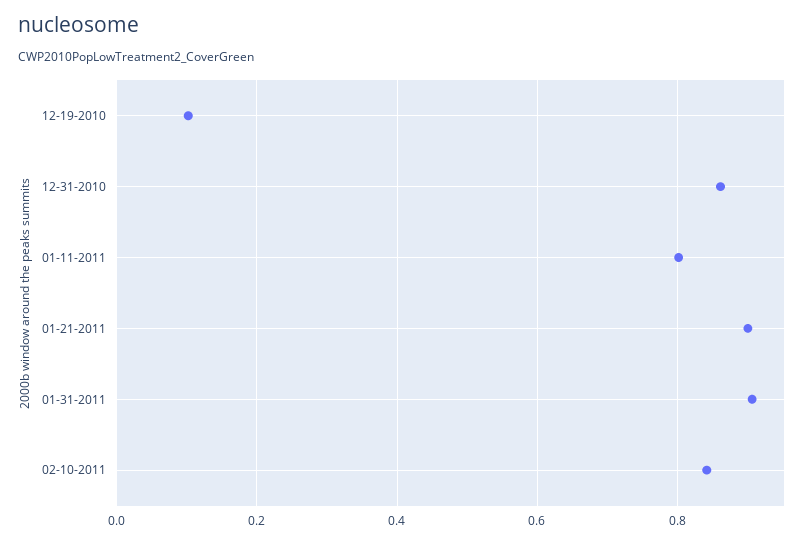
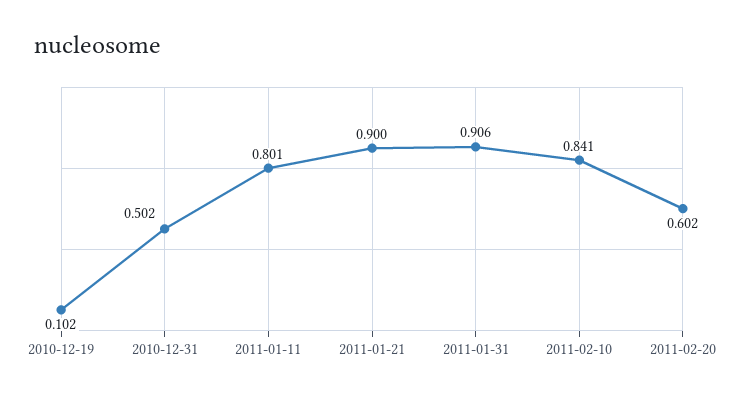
12-31-2010: 0.86 -> 0.502
2011-02-20: none -> 0.602

